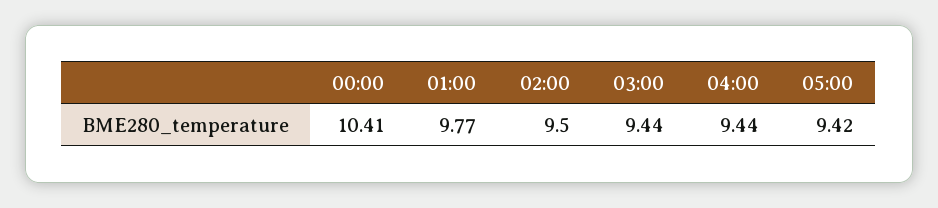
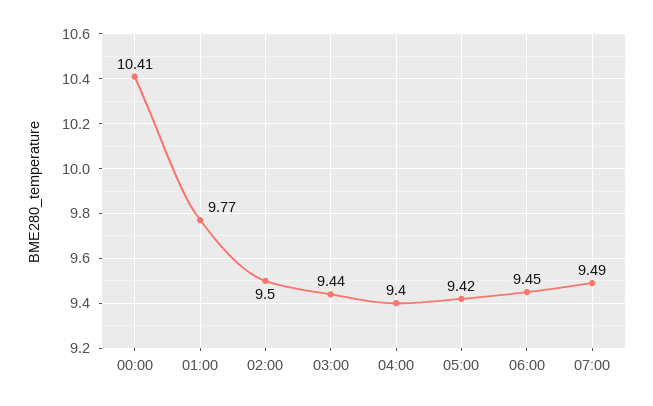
04:00: 9.44 -> 9.4
06:00: none -> 9.45
07:00: none -> 9.49

